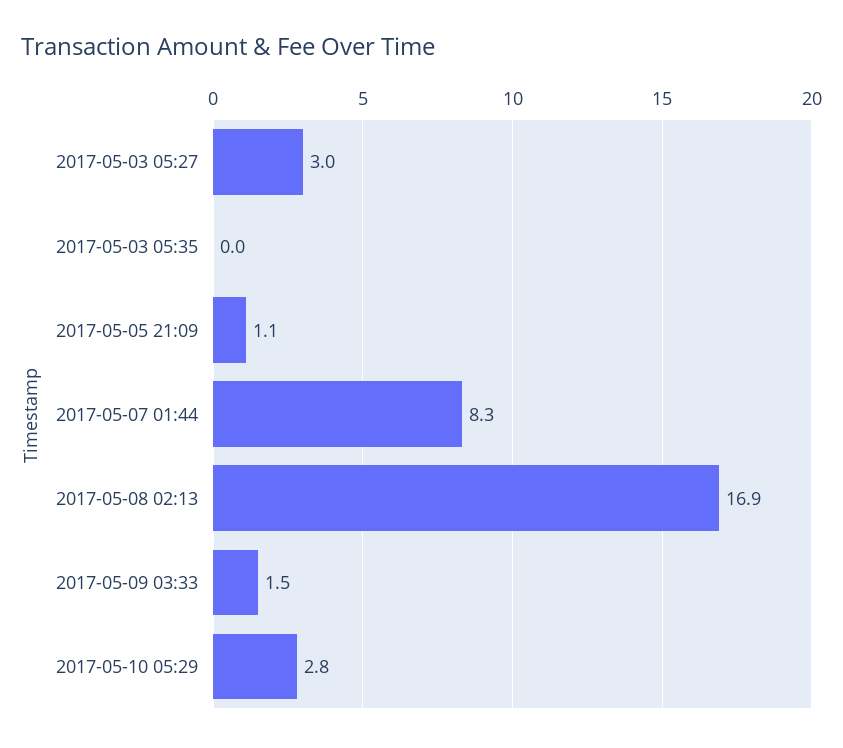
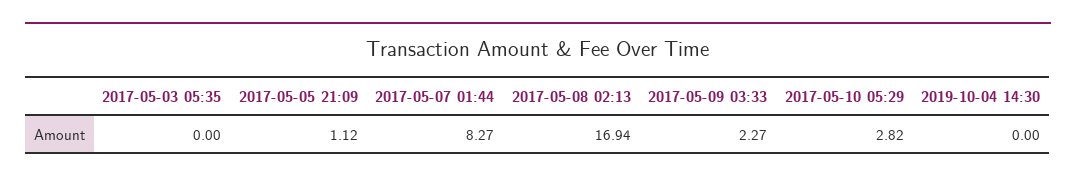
2017-05-03 05:27: 3 -> none
2017-05-09 03:33: 1.5 -> 2.27
2019-10-04 14:30: none -> 0

